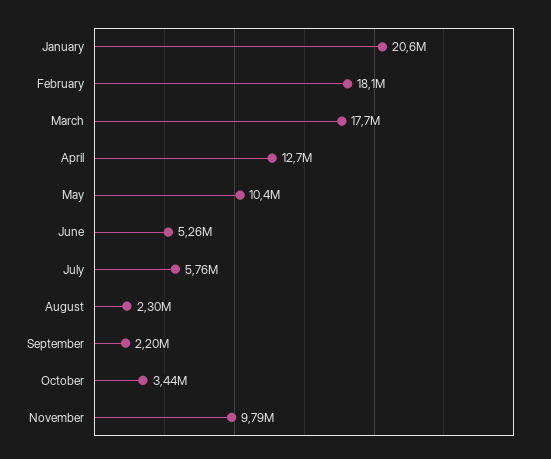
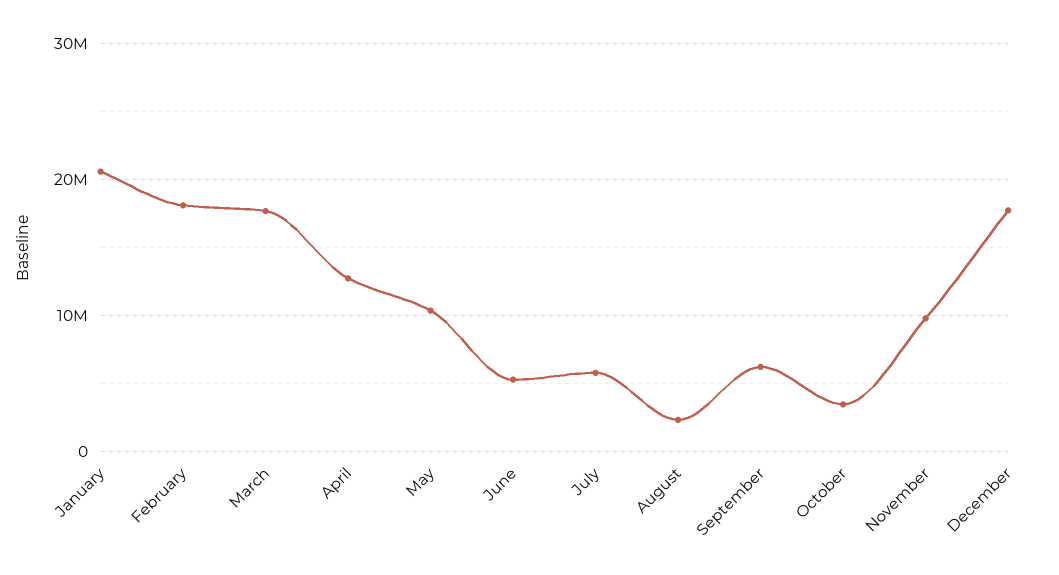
September: 2200000 -> 6000000
December: none -> 18000000

